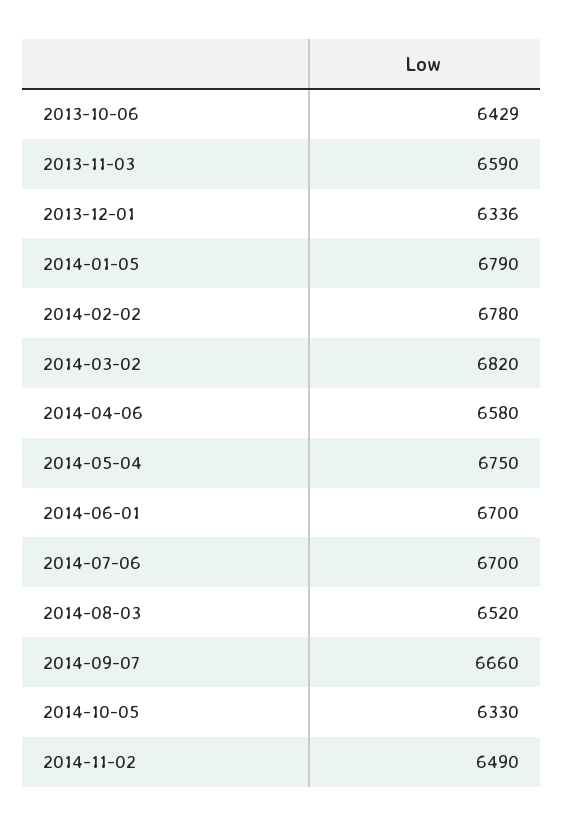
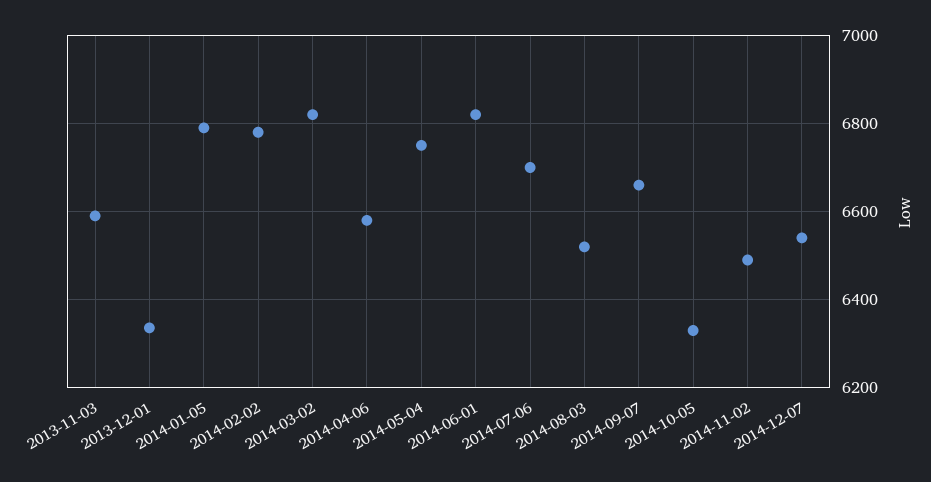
2013-10-06: 6429 -> none
2014-06-01: 6700 -> 6820
2014-12-07: none -> 6540

